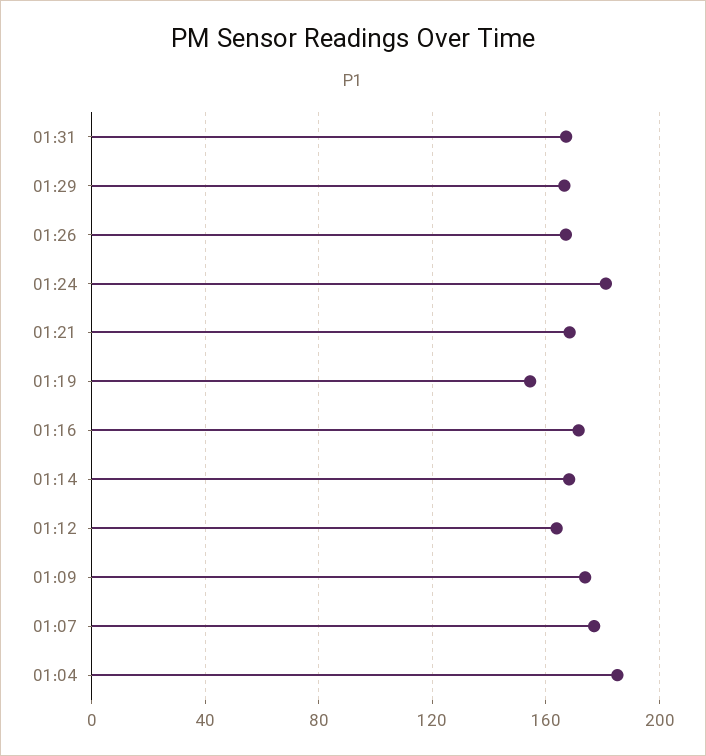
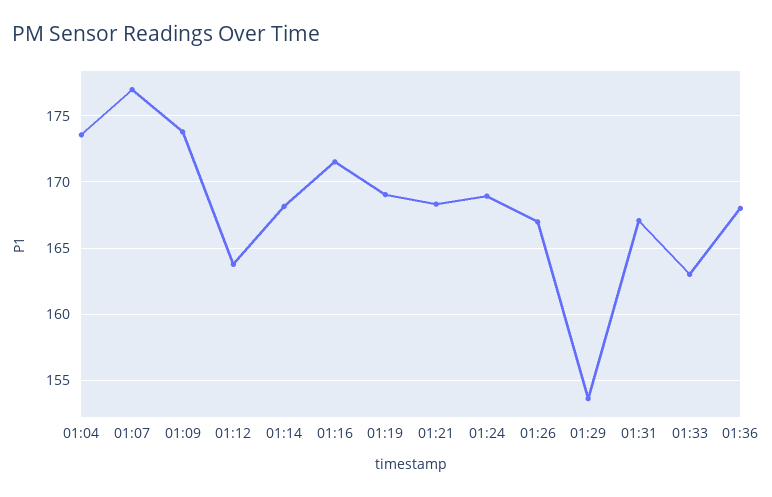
01:29: 165 -> 153.5
01:24: 180 -> 169
01:19: 155 -> 169
01:04: 185 -> 173.5
01:33: none -> 163
01:36: none -> 168

